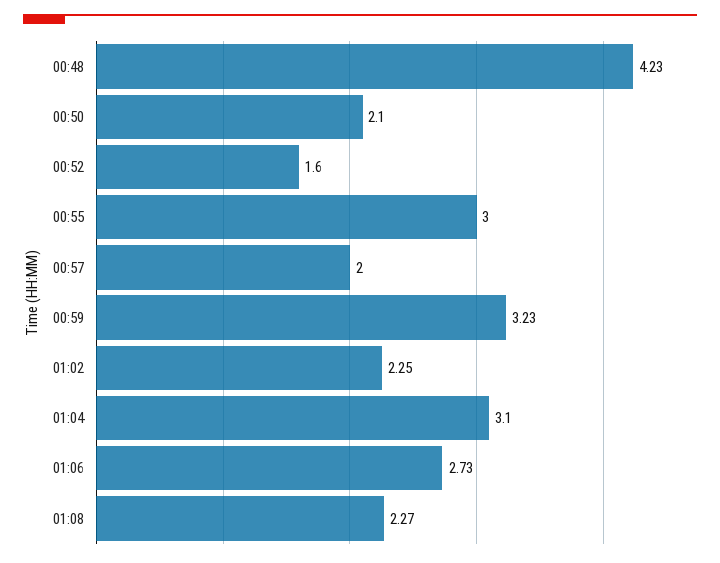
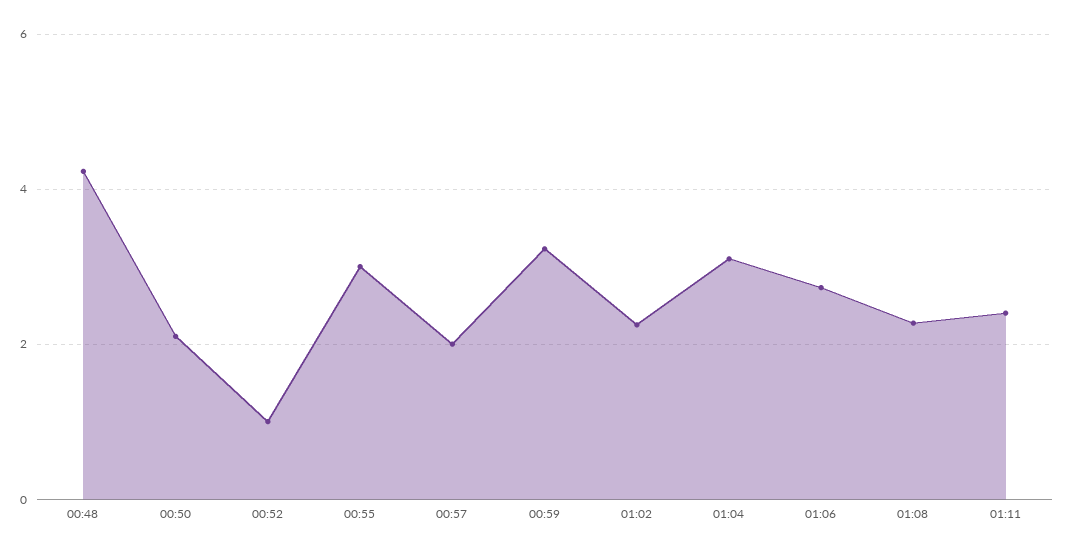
00:52: 1.6 -> 1
01:11: none -> 2.4

